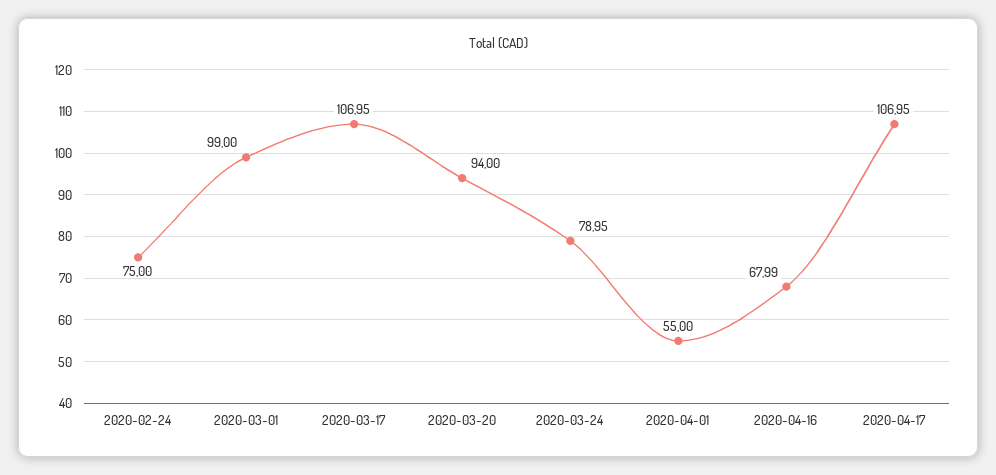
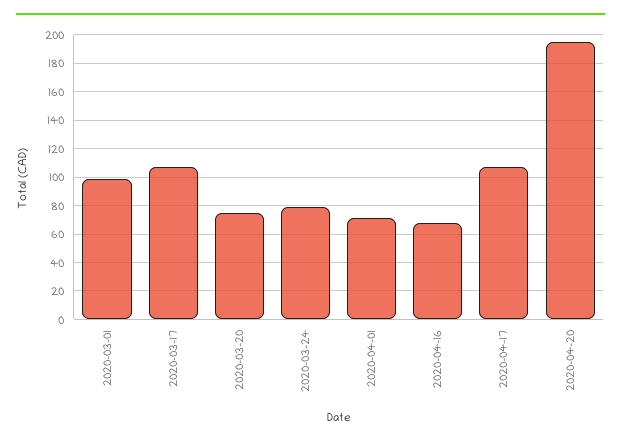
2020-02-24: 75 -> none
2020-03-20: 94 -> 75
2020-04-01: 55 -> 70
2020-04-20: none -> 195

